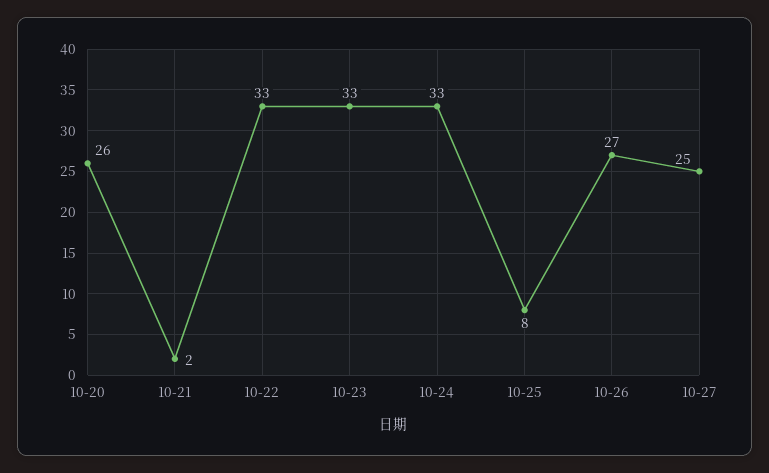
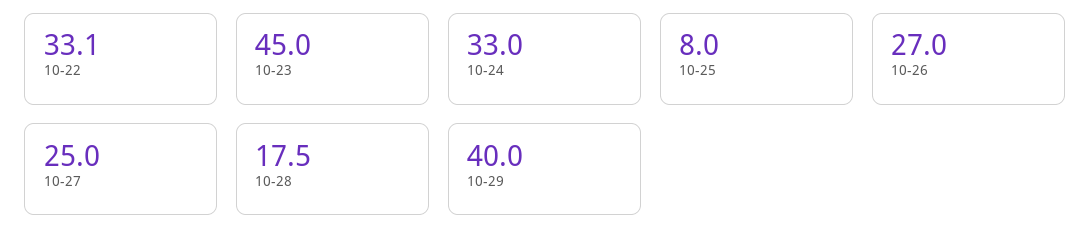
10-20: 26 -> none
10-21: 2 -> none
10-23: 33 -> 45
10-28: none -> 17.5
10-29: none -> 40

